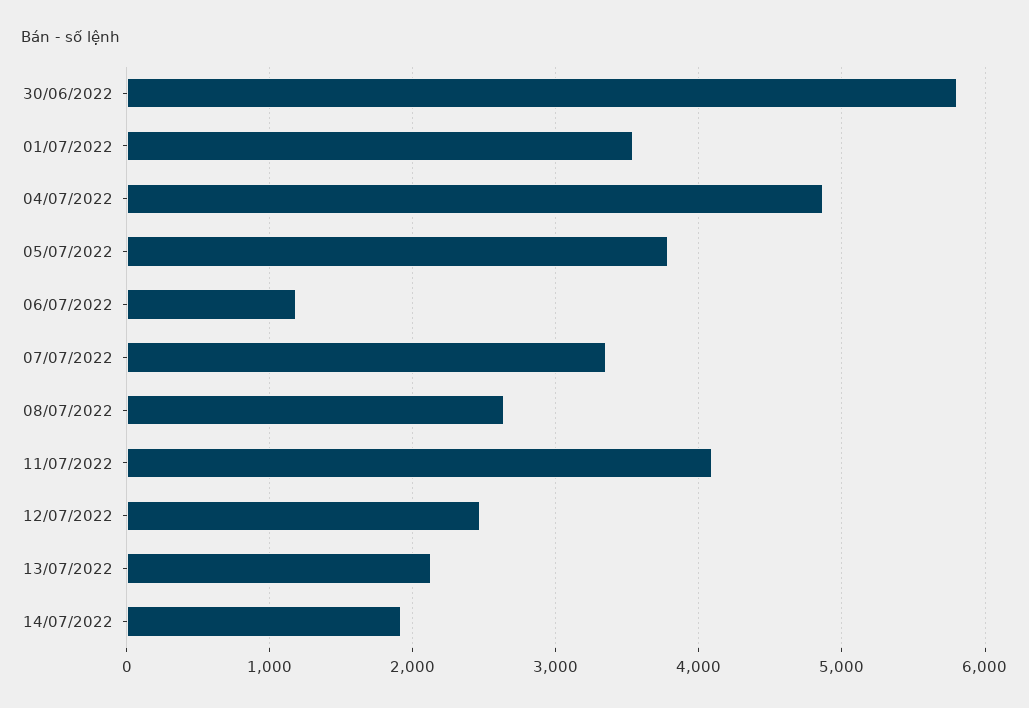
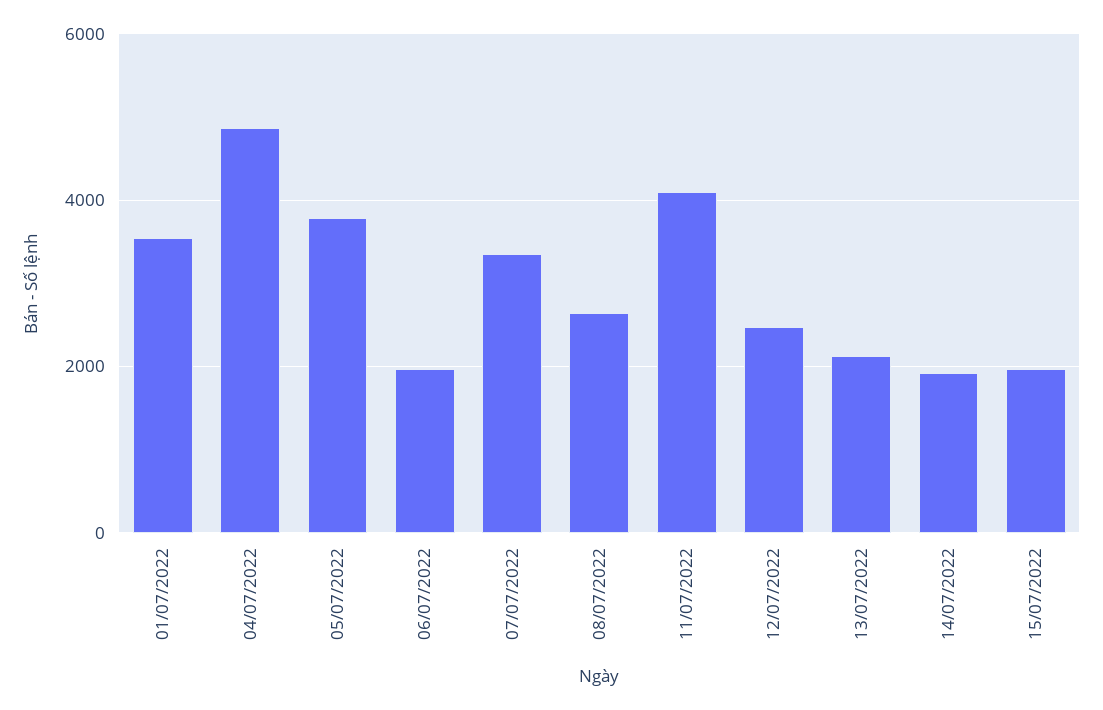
30/06/2022: 5800 -> none
06/07/2022: 1200 -> 2000
15/07/2022: none -> 2000

